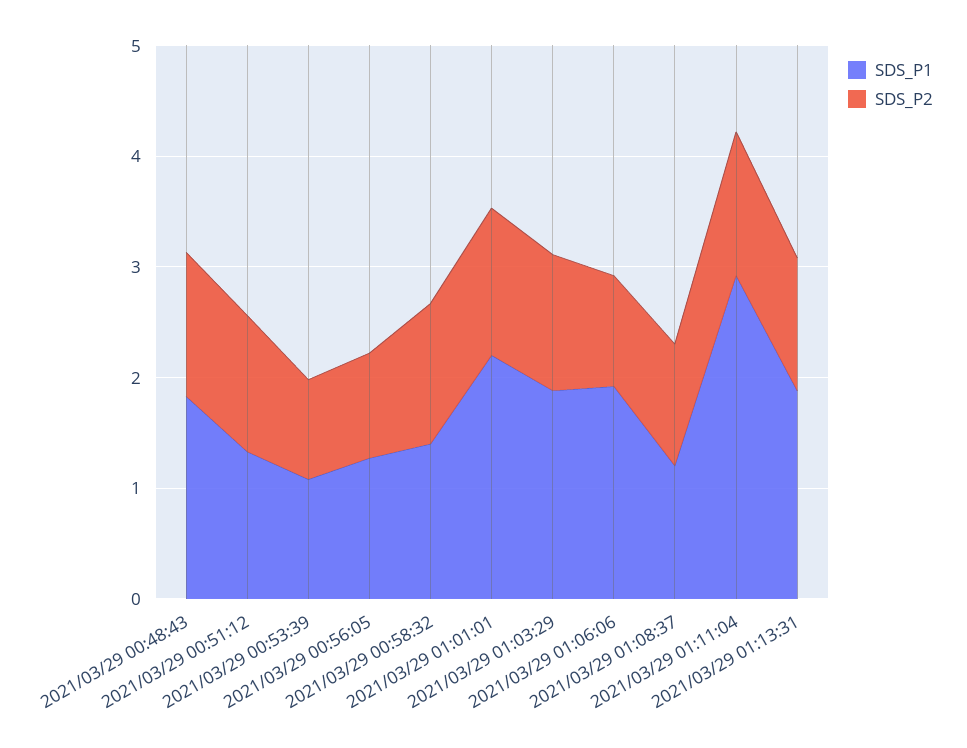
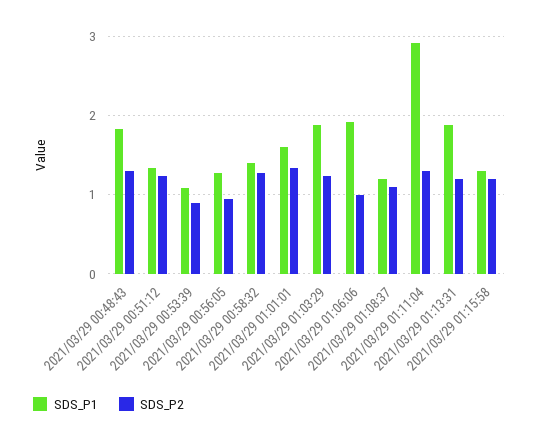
SDS_P1, 2021/03/29 01:01:01: 2.2 -> 1.6
SDS_P1, 2021/03/29 01:15:58: none -> 1.3
SDS_P2, 2021/03/29 01:15:58: none -> 1.2

